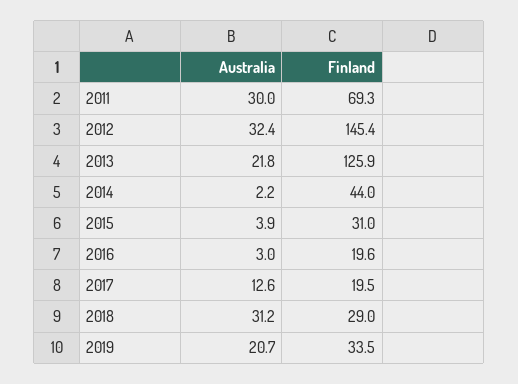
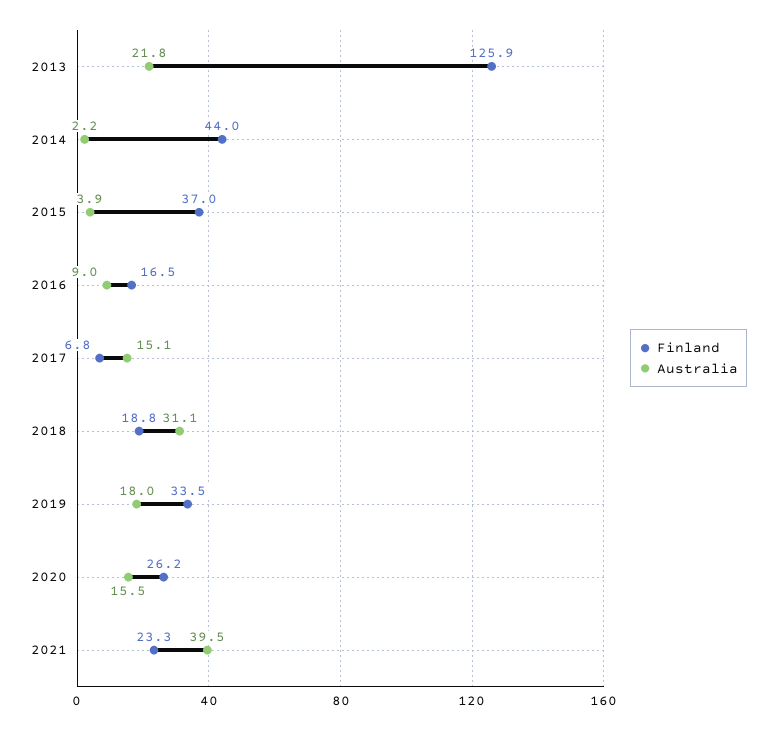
Australia, 2011: 30 -> none
Finland, 2011: 69.3 -> none
Australia, 2012: 32.4 -> none
Finland, 2012: 145.4 -> none
Finland, 2015: 31 -> 37
Australia, 2016: 3 -> 9
Finland, 2016: 19.6 -> 16.5
Australia, 2017: 12.6 -> 15.1
Finland, 2017: 19.5 -> 6.8
Australia, 2018: 31.2 -> 31.1
Finland, 2018: 29 -> 18.8
Australia, 2019: 20.7 -> 18
Finland, 2020: none -> 26.2
Australia, 2020: none -> 15.5
Finland, 2021: none -> 23.3
Australia, 2021: none -> 39.5

